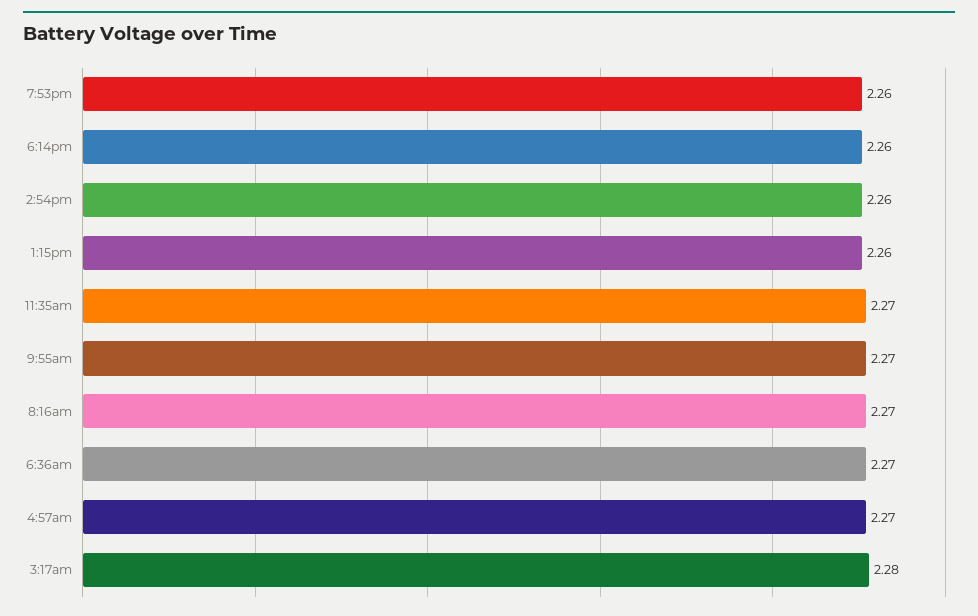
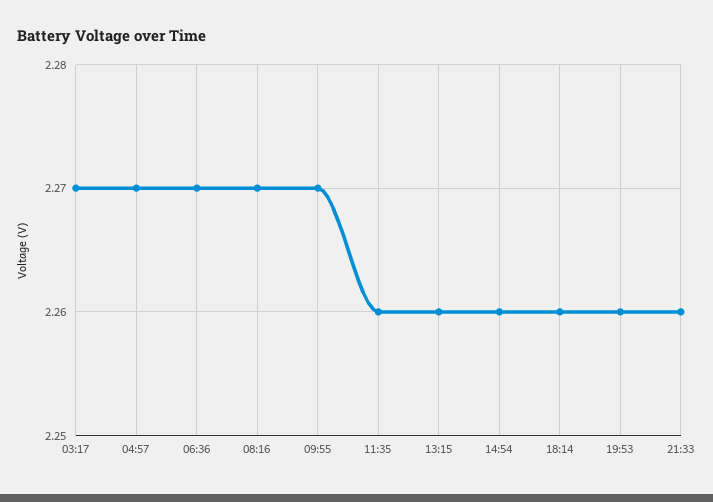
11:35am: 2.27 -> 2.26
3:17am: 2.28 -> 2.27
21:33: none -> 2.26

